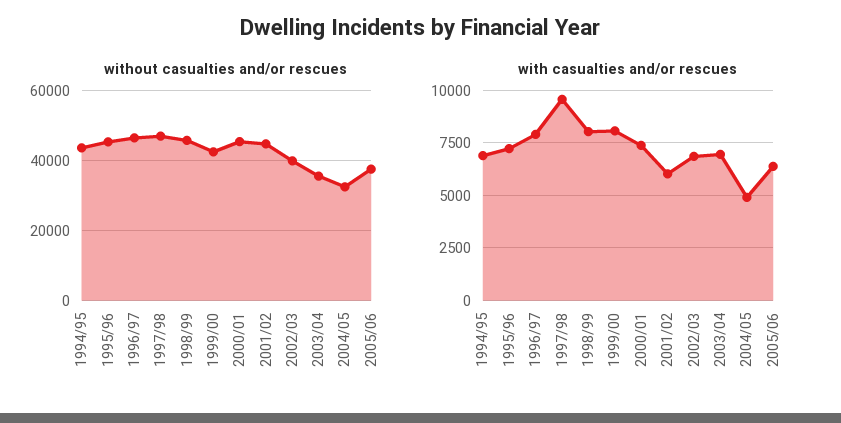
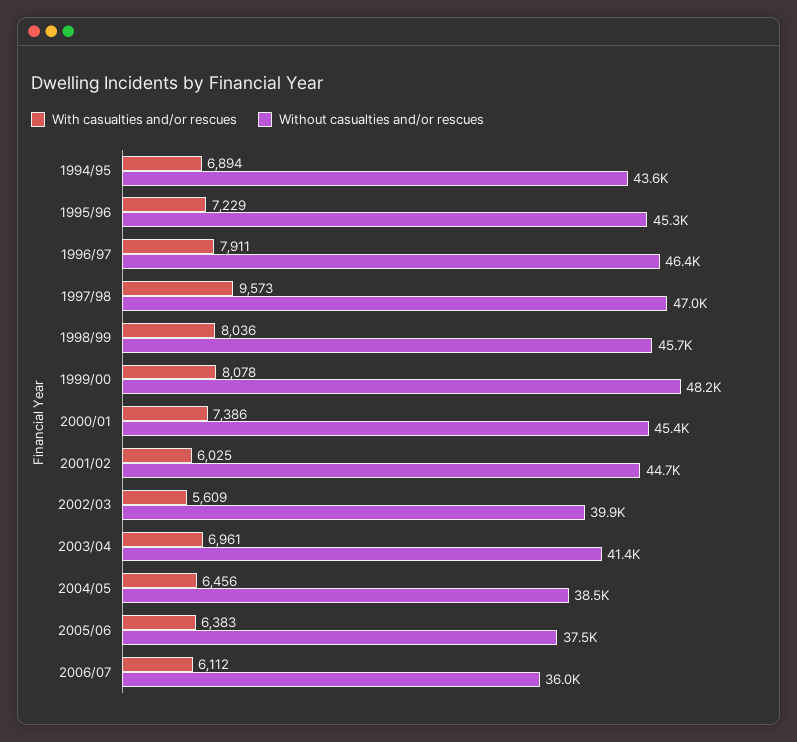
without casualties and/or rescues, 1999/00: 42000 -> 48200
without casualties and/or rescues, 2003/04: 36000 -> 41400
without casualties and/or rescues, 2004/05: 32000 -> 38500
with casualties and/or rescues, 2002/03: 7000 -> 5609
with casualties and/or rescues, 2004/05: 5000 -> 6456
with casualties and/or rescues, 2006/07: none -> 6112
without casualties and/or rescues, 2006/07: none -> 36000

